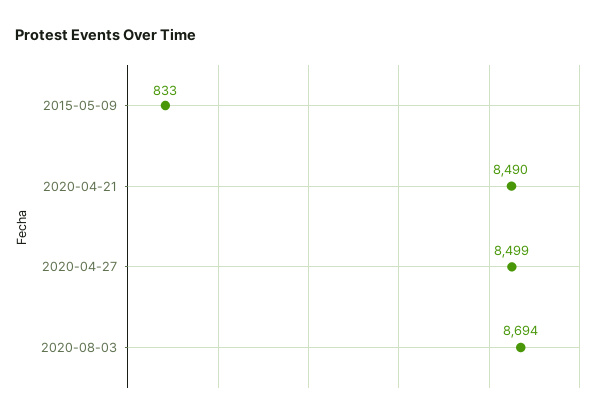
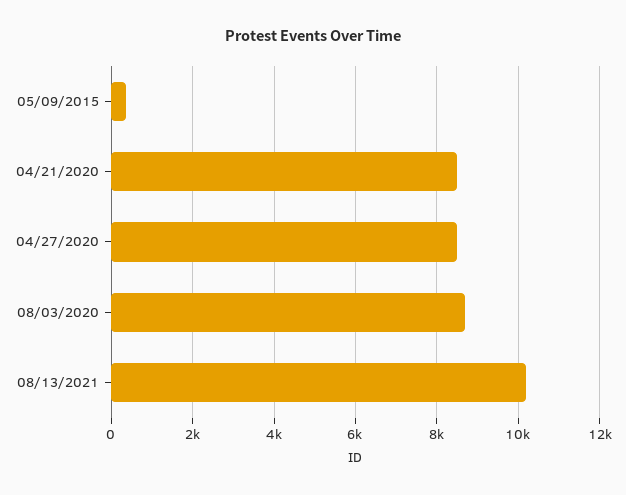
2015-05-09: 833 -> 400
08/13/2021: none -> 10200

